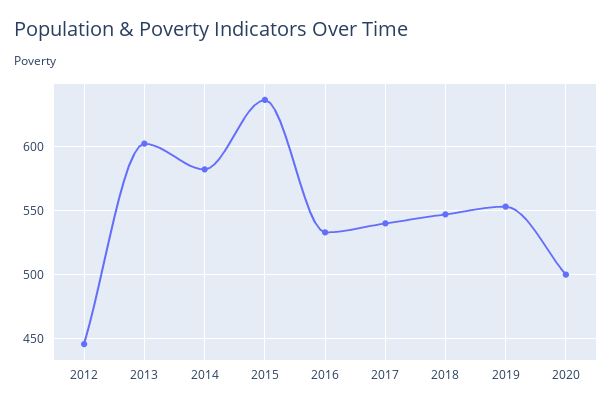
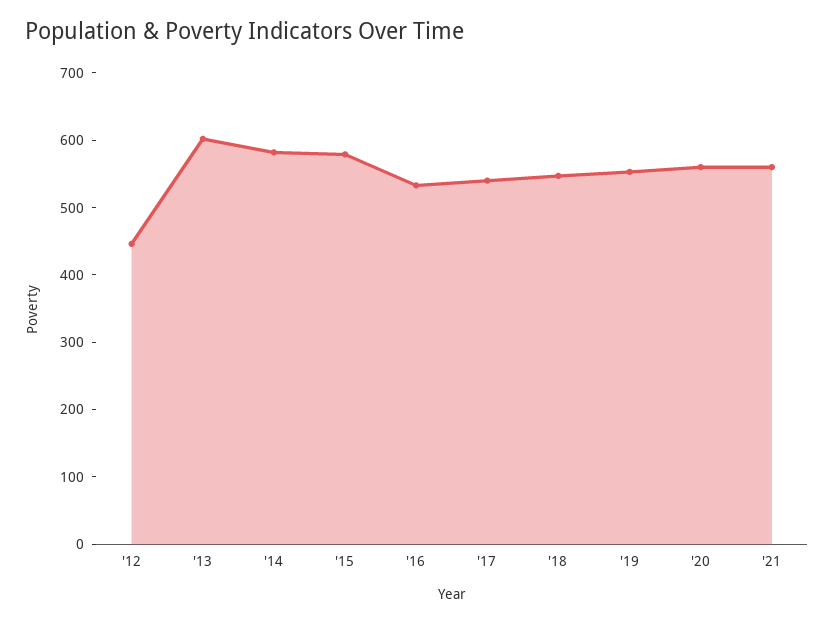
2015: 635 -> 580
2020: 500 -> 560
'21: none -> 560

